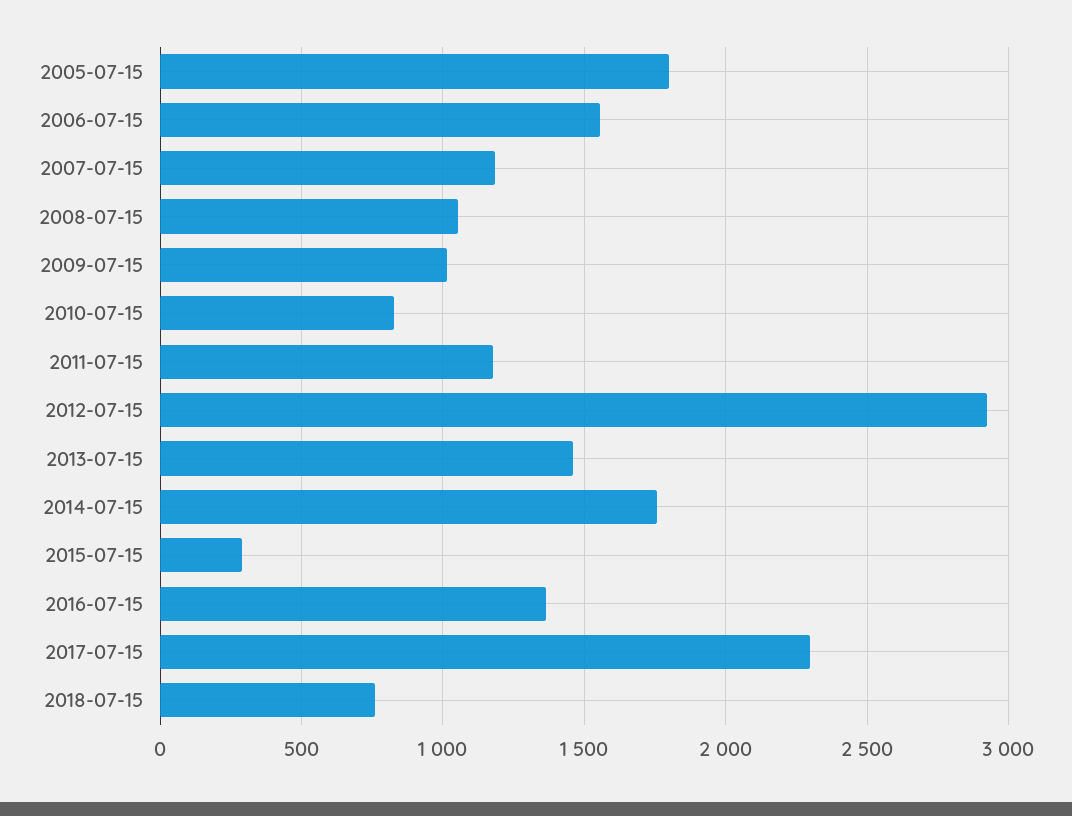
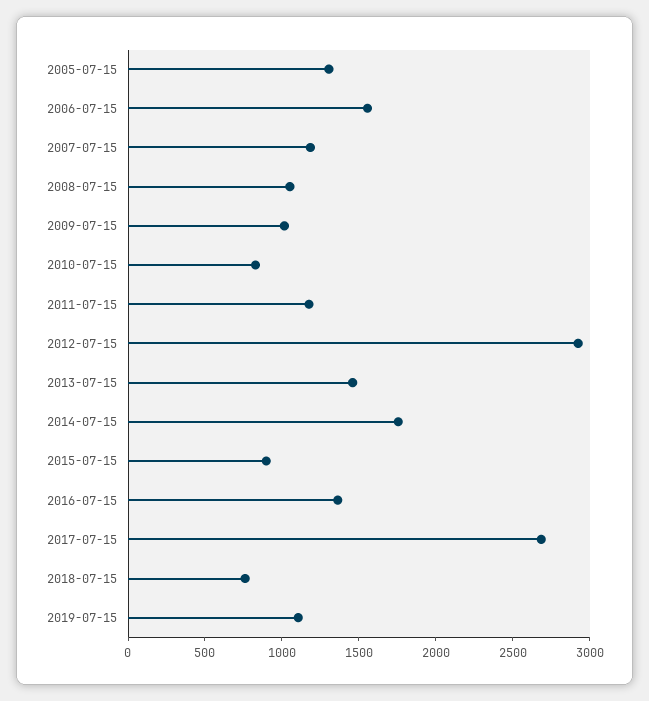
2005-07-15: 1800 -> 1300
2015-07-15: 300 -> 900
2017-07-15: 2300 -> 2700
2019-07-15: none -> 1100

